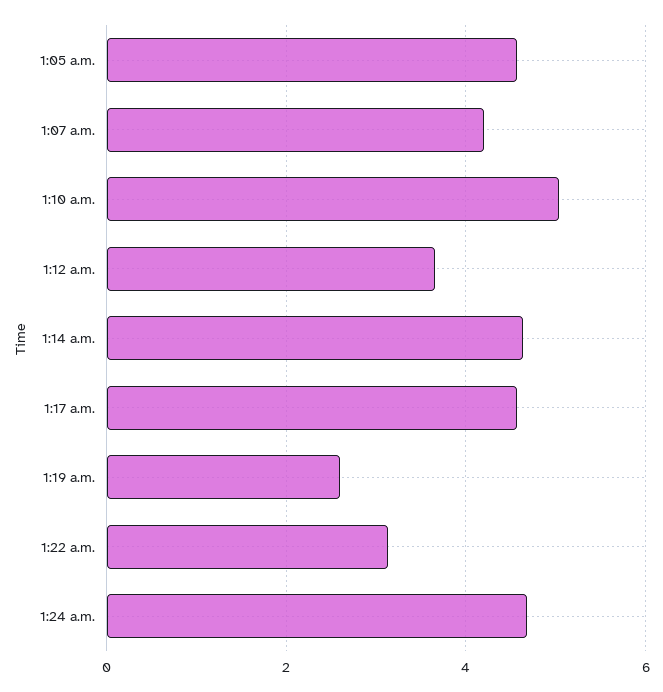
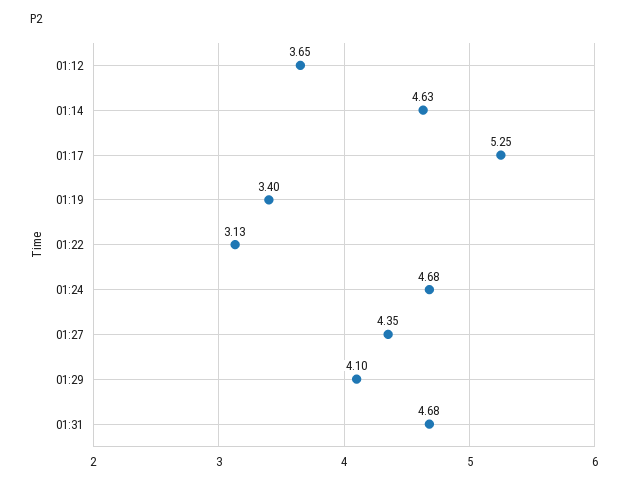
1:05 a.m.: 4.6 -> none
1:07 a.m.: 4.2 -> none
1:10 a.m.: 5 -> none
1:17 a.m.: 4.6 -> 5.25
1:19 a.m.: 2.6 -> 3.4
01:27: none -> 4.35
01:29: none -> 4.1
01:31: none -> 4.68

